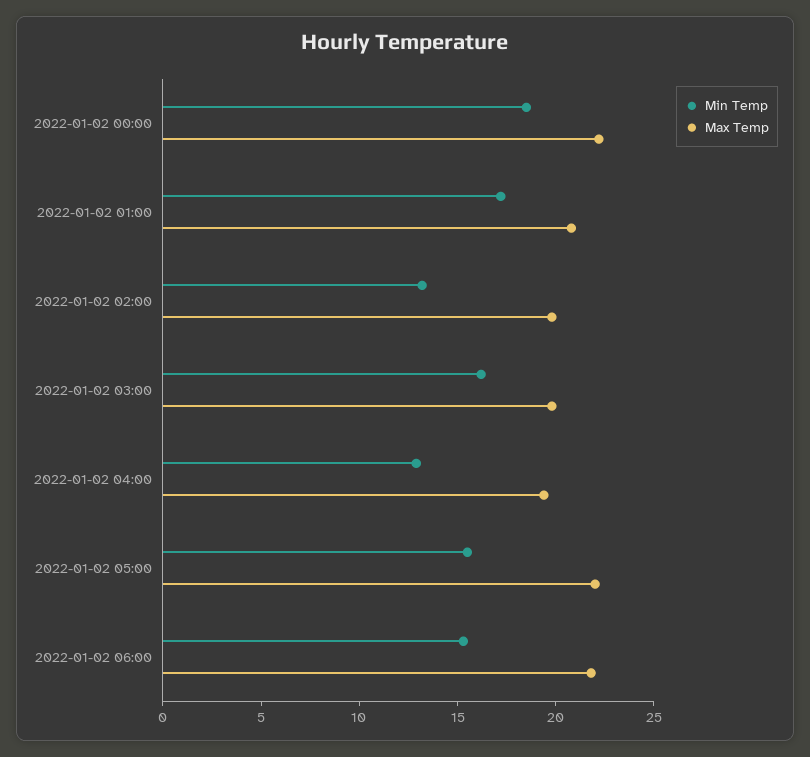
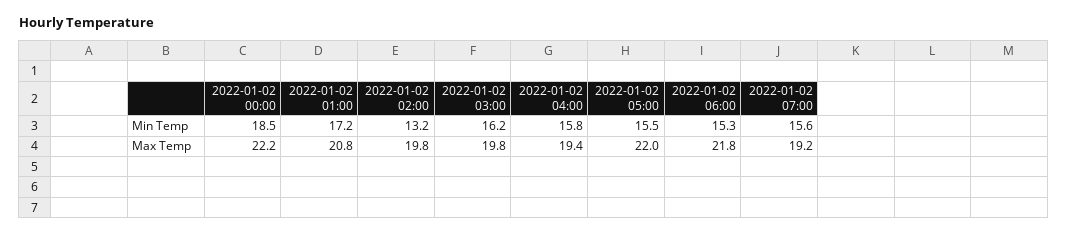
Min Temp, 2022-01-02 04:00: 13 -> 15.8
Min Temp, 2022-01-02 07:00: none -> 15.6
Max Temp, 2022-01-02 07:00: none -> 19.2

